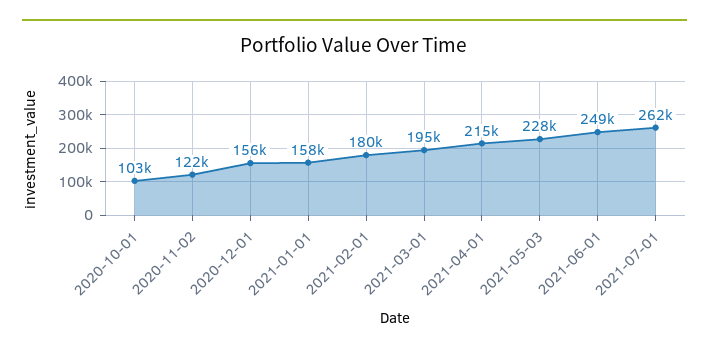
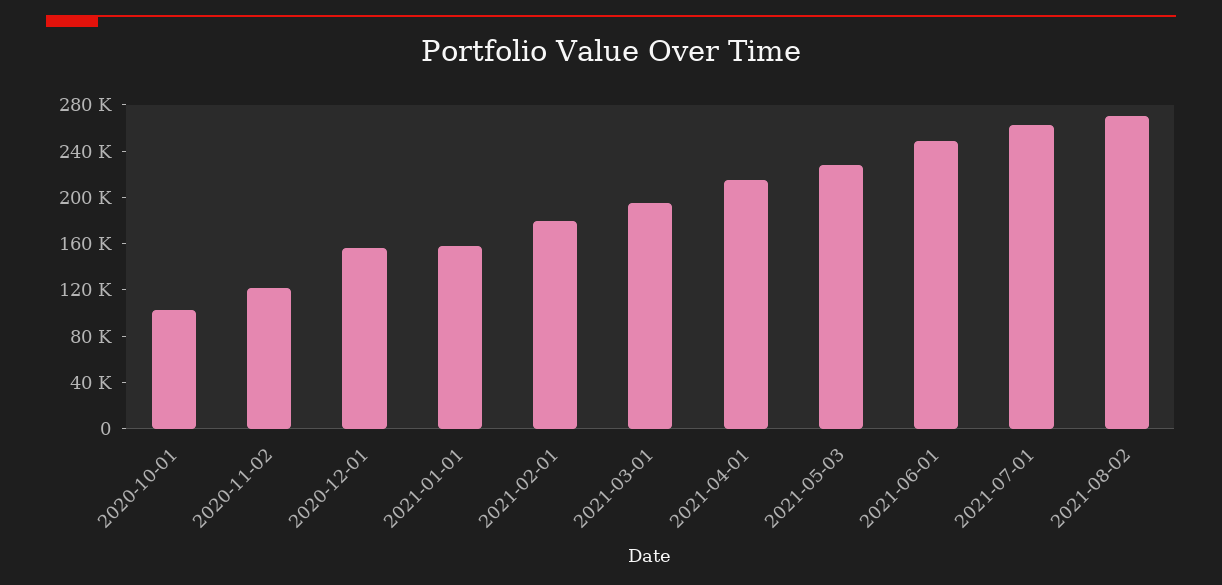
2021-08-02: none -> 270000

